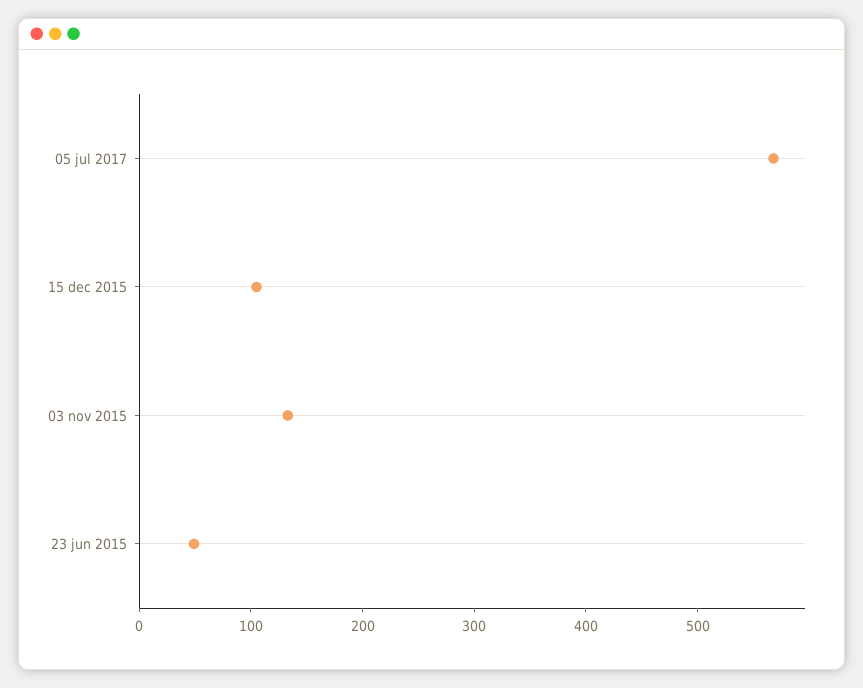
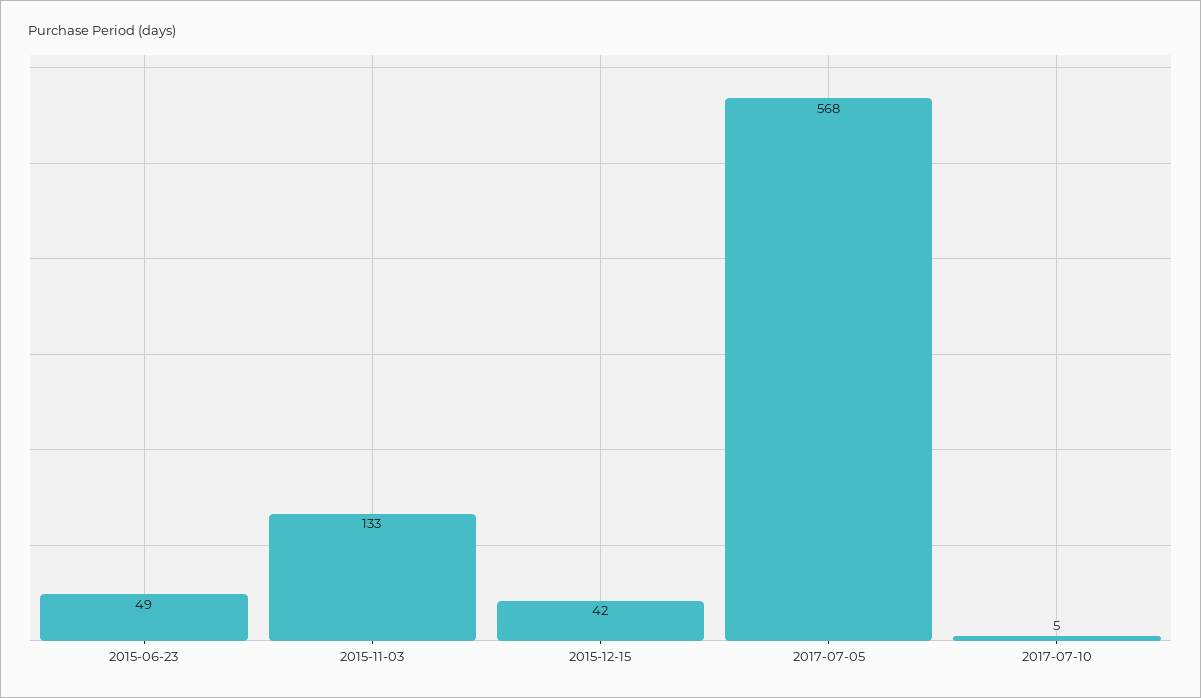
15 dec 2015: 100 -> 42
2017-07-10: none -> 5

